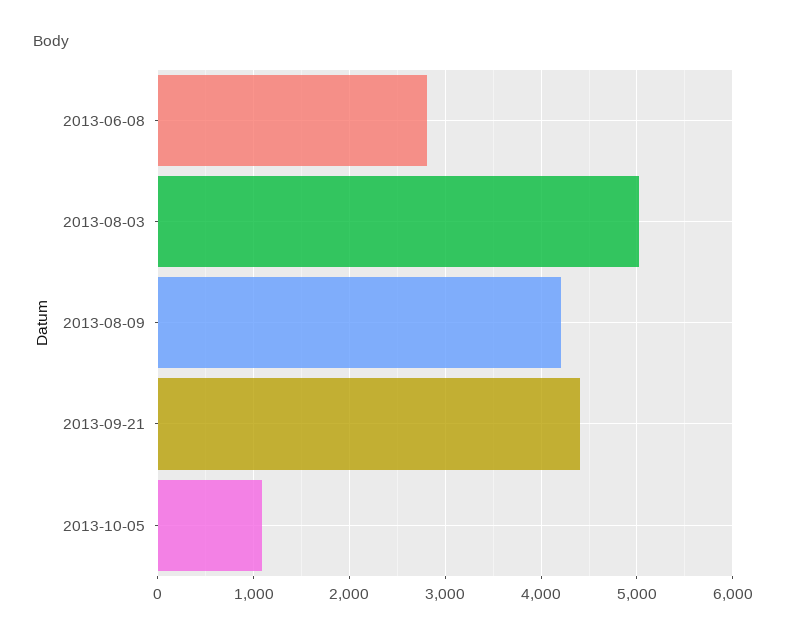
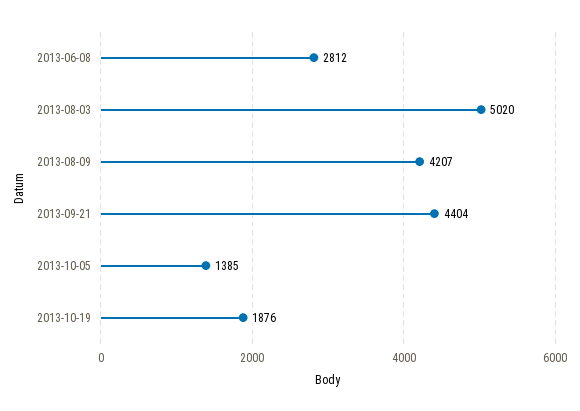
2013-10-05: 1100 -> 1385
2013-10-19: none -> 1876

